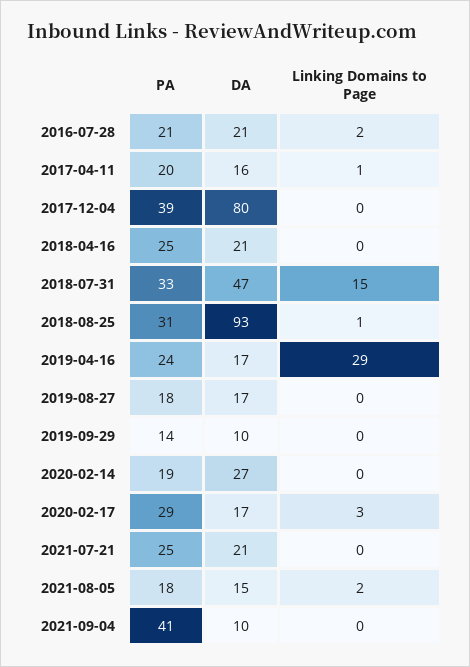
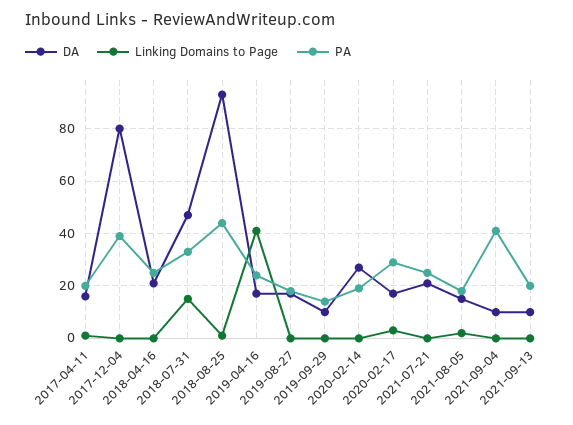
PA, 2016-07-28: 21 -> none
DA, 2016-07-28: 21 -> none
Linking Domains to Page, 2016-07-28: 2 -> none
PA, 2018-08-25: 31 -> 45
Linking Domains to Page, 2019-04-16: 29 -> 40
DA, 2021-09-13: none -> 10
Linking Domains to Page, 2021-09-13: none -> 0
PA, 2021-09-13: none -> 20

